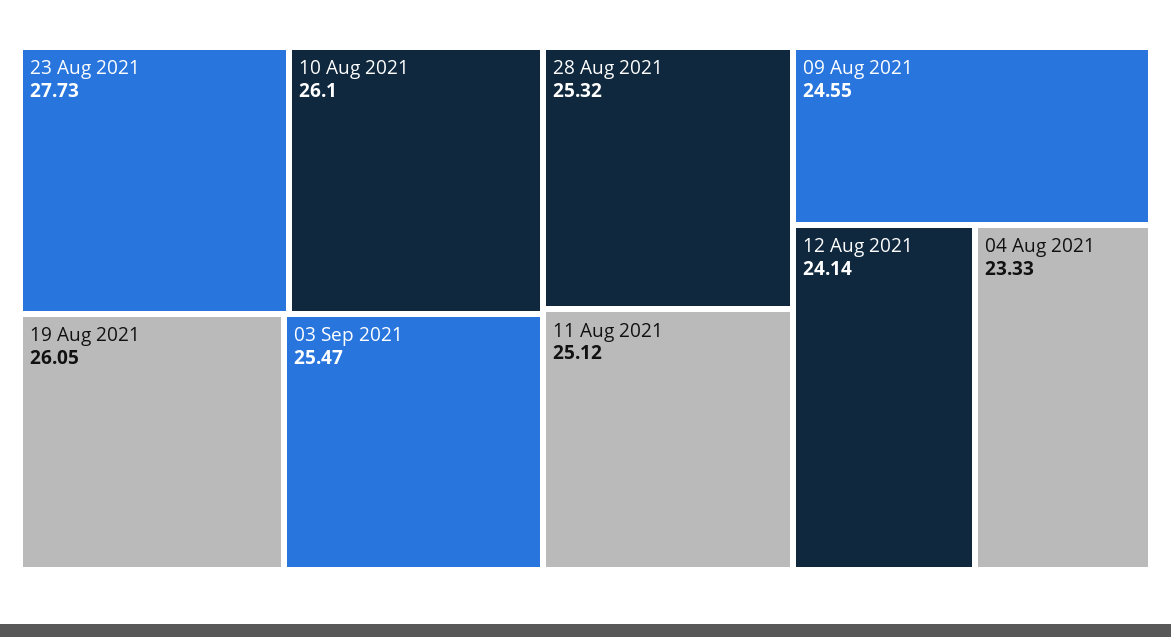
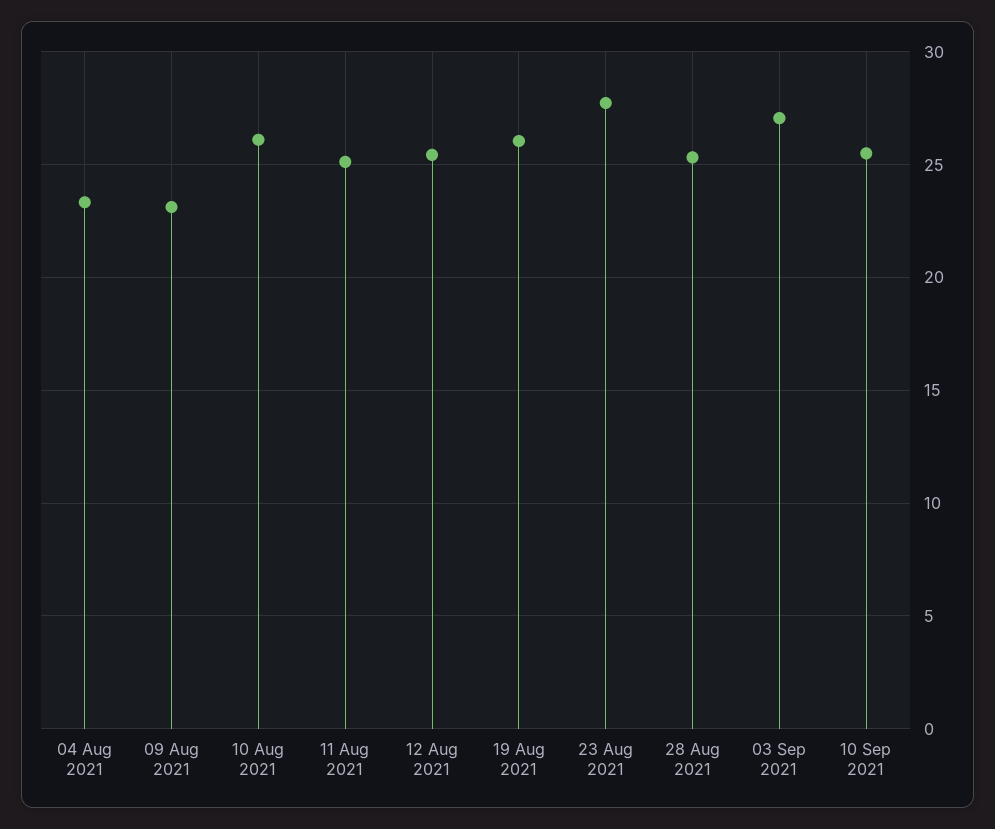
03 Sep 2021: 25.47 -> 27
09 Aug 2021: 24.55 -> 23
12 Aug 2021: 24.14 -> 25.5
10 Sep 2021: none -> 25.5

